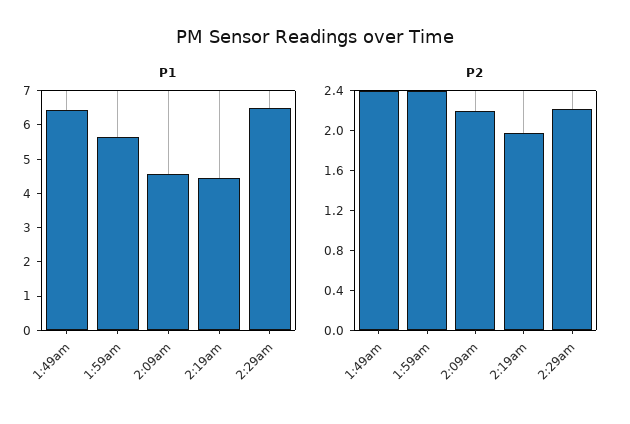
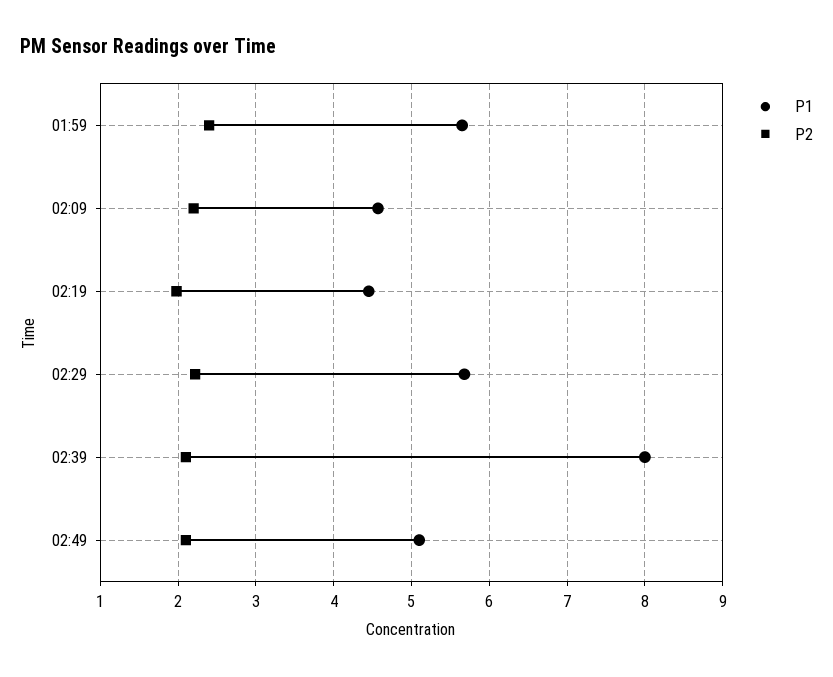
P1, 1:49am: 6.5 -> none
P1, 2:29am: 6.5 -> 5.7
P2, 1:49am: 2.4 -> none
P1, 02:39: none -> 8
P2, 02:39: none -> 2.1
P1, 02:49: none -> 5.1
P2, 02:49: none -> 2.1

